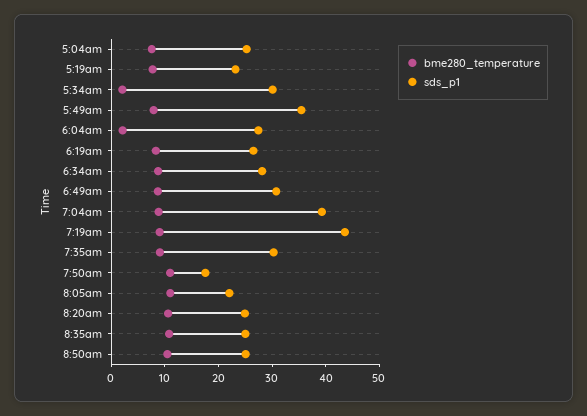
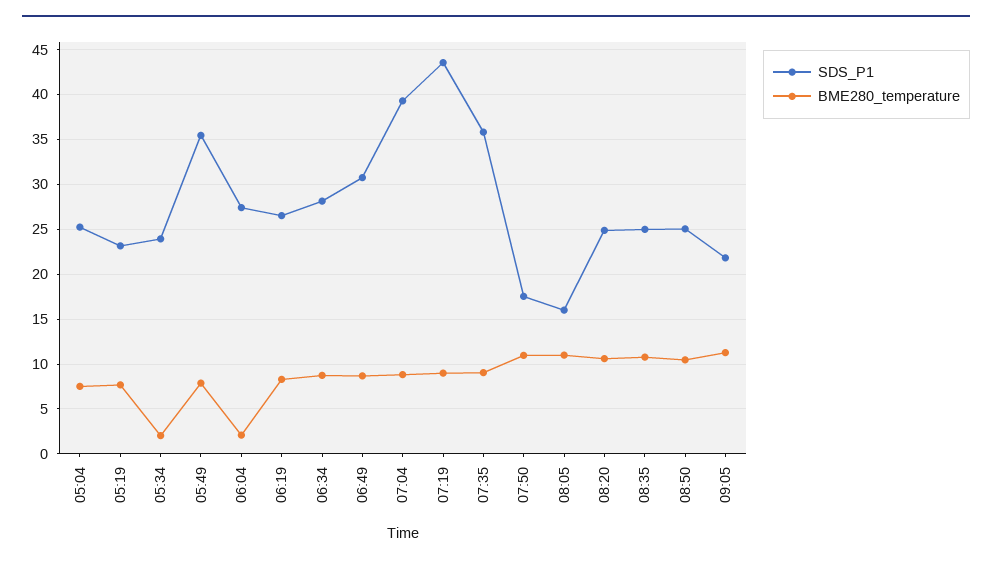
sds_p1, 5:34am: 30 -> 24
sds_p1, 7:35am: 30 -> 36
sds_p1, 8:05am: 22 -> 16
sds_p1, 09:05: none -> 22
bme280_temperature, 09:05: none -> 11

